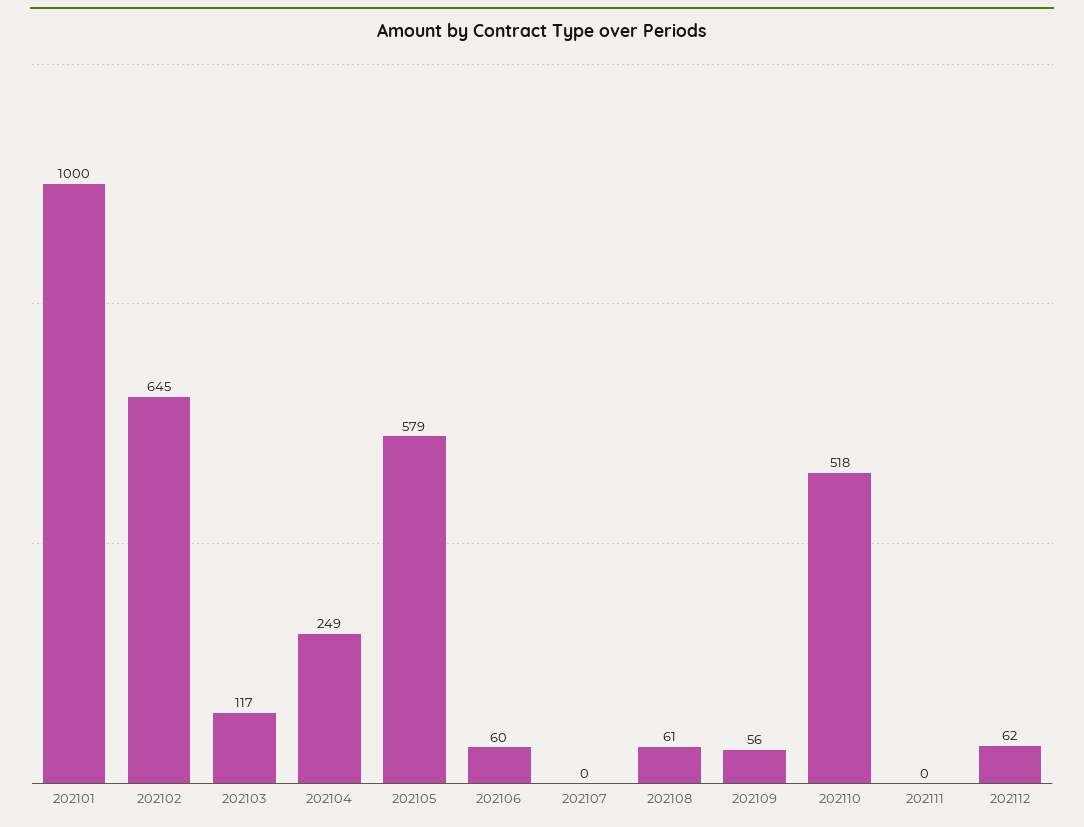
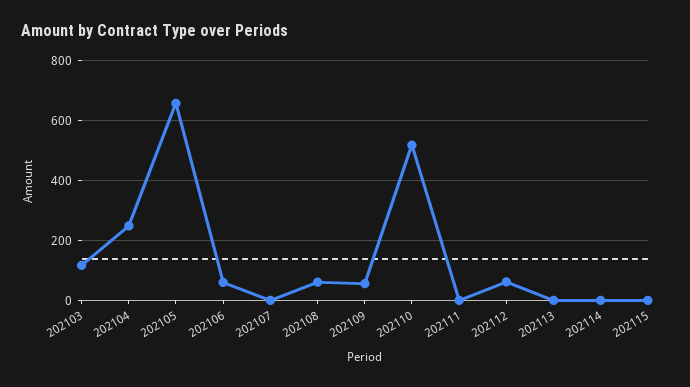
202101: 1000 -> none
202102: 645 -> none
202105: 579 -> 660
202113: none -> 0
202114: none -> 0
202115: none -> 0

